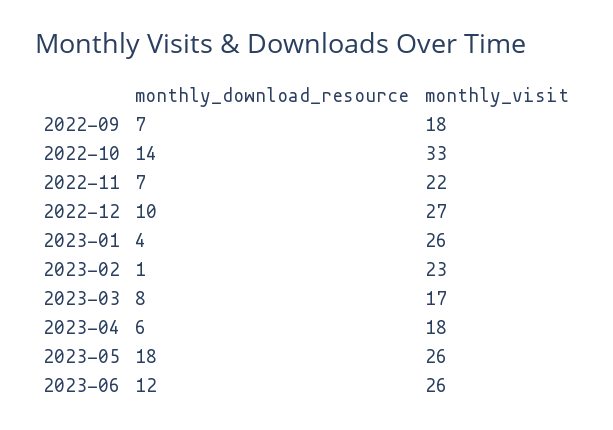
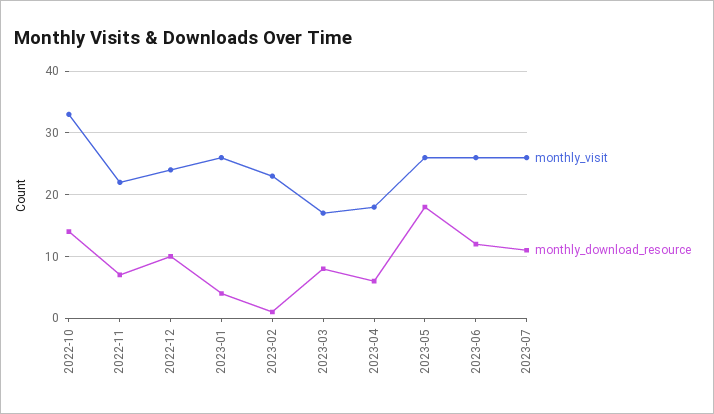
monthly_download_resource, 2022-09: 7 -> none
monthly_visit, 2022-09: 18 -> none
monthly_visit, 2022-12: 27 -> 24
monthly_visit, 2023-07: none -> 26
monthly_download_resource, 2023-07: none -> 11

